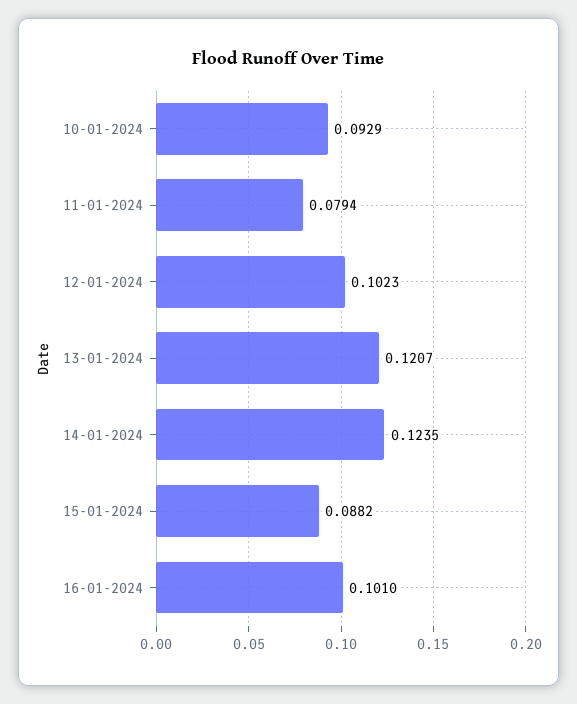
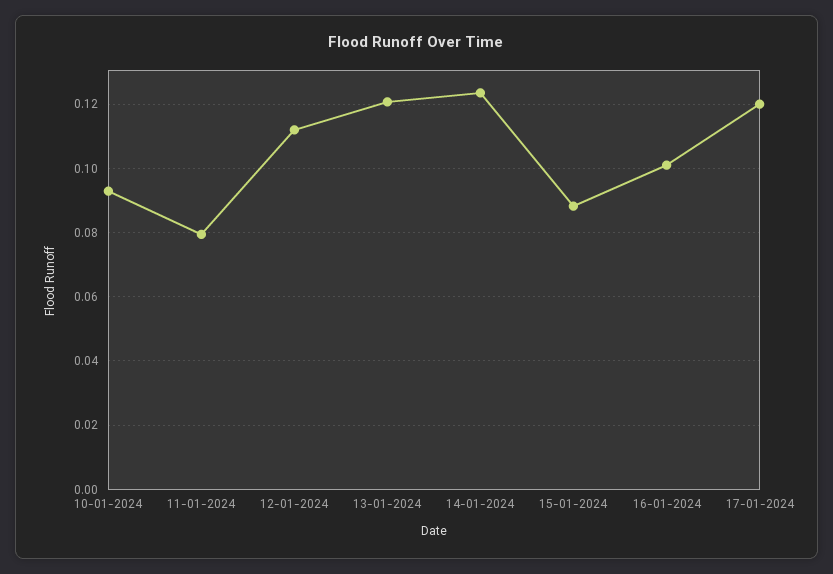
12-01-2024: 0.1023 -> 0.112
17-01-2024: none -> 0.12

